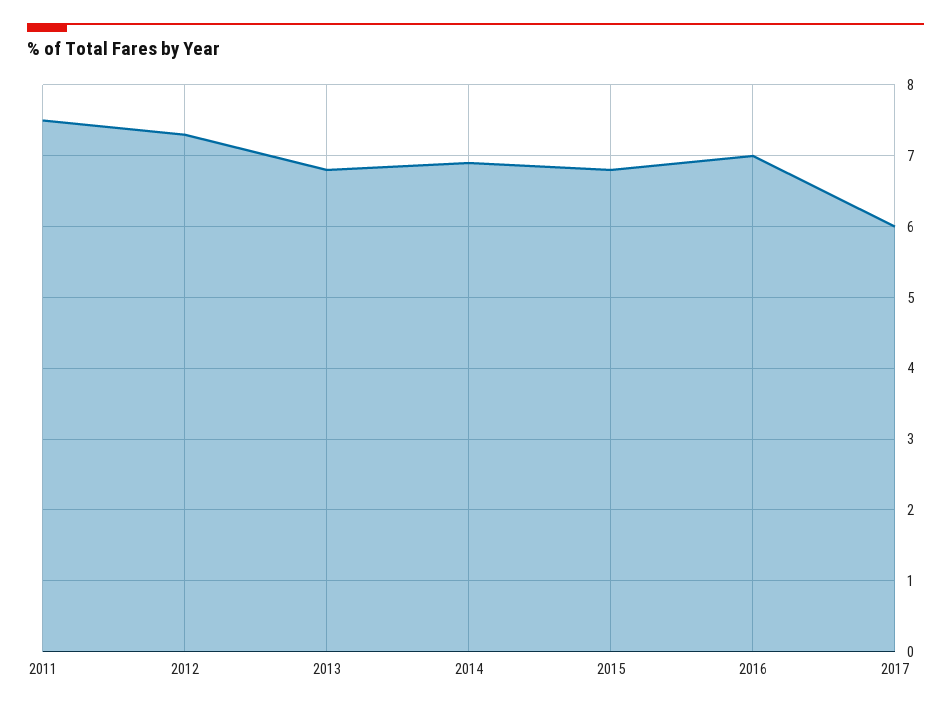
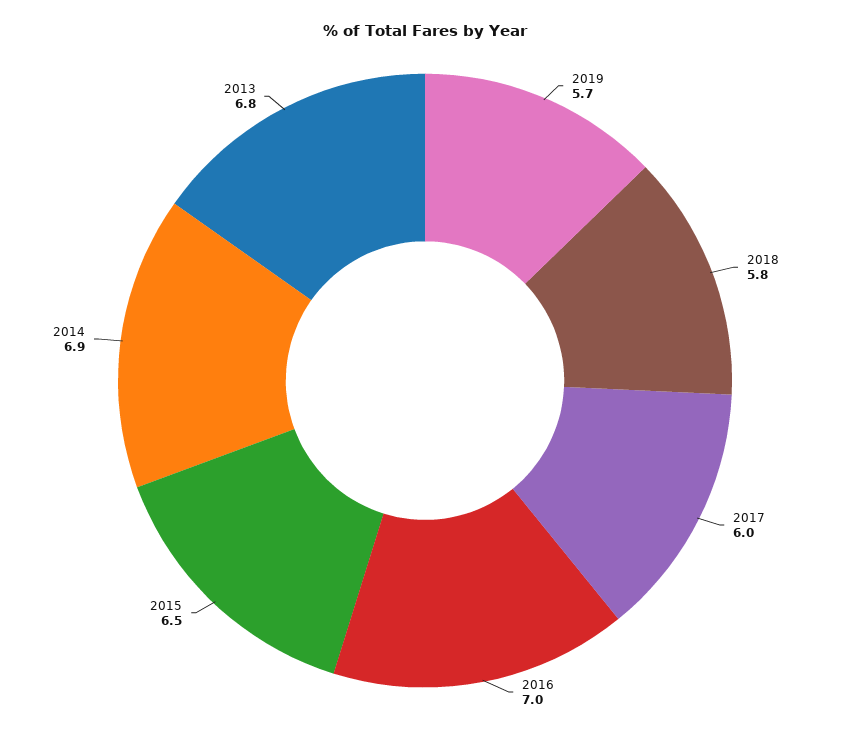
2011: 7.5 -> none
2012: 7.3 -> none
2015: 6.8 -> 6.5
2019: none -> 5.7
2018: none -> 5.8

